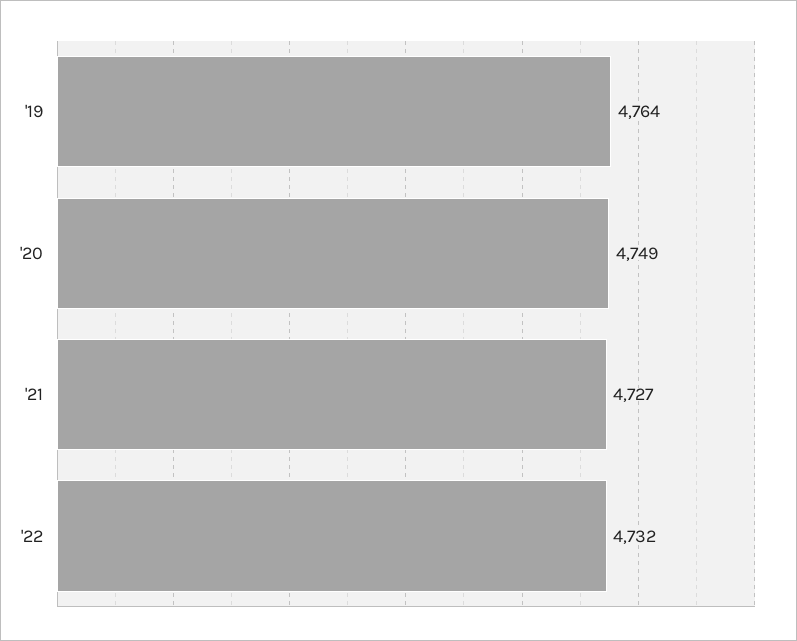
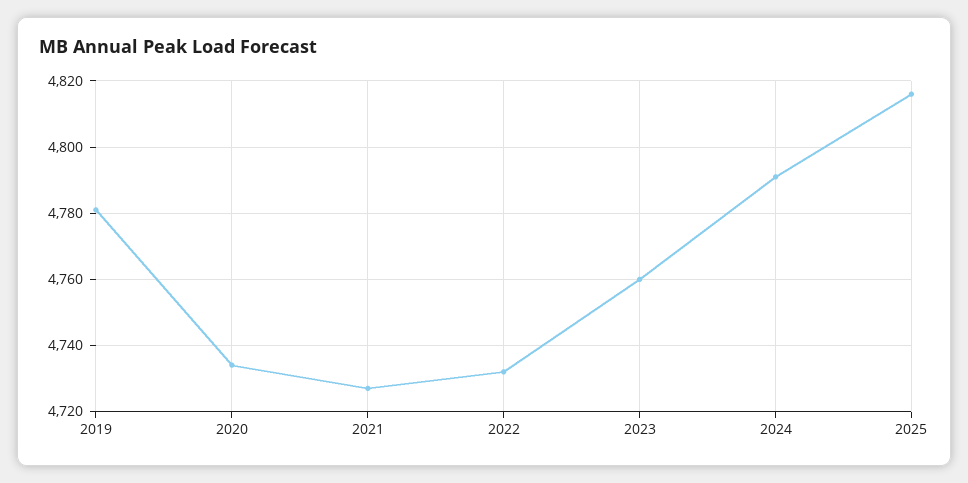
'19: 4764 -> 4780
'20: 4749 -> 4735
2023: none -> 4760
2024: none -> 4790
2025: none -> 4815

